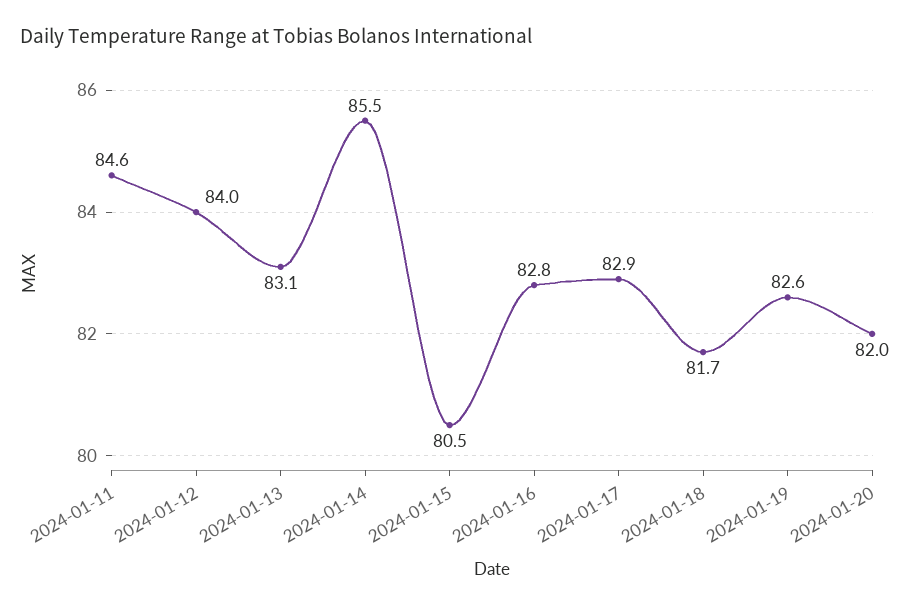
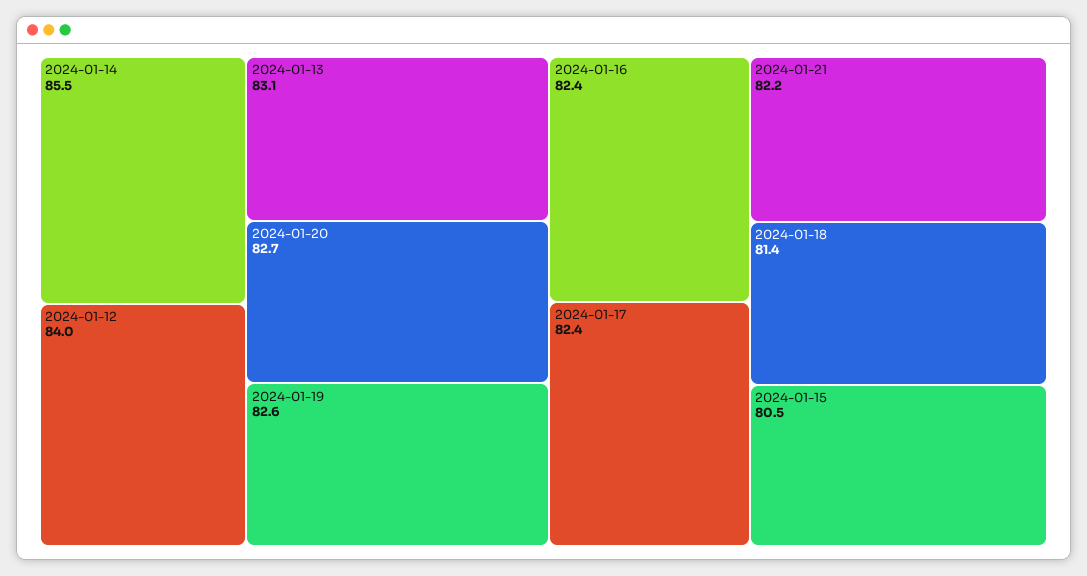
2024-01-11: 84.6 -> none
2024-01-16: 82.8 -> 82.4
2024-01-17: 82.9 -> 82.4
2024-01-18: 81.7 -> 81.4
2024-01-20: 82 -> 82.7
2024-01-21: none -> 82.2

